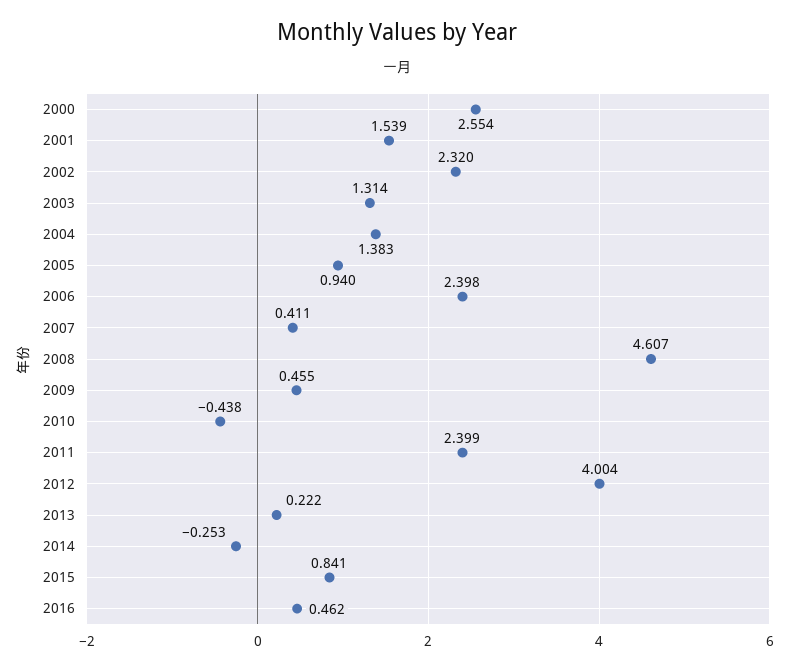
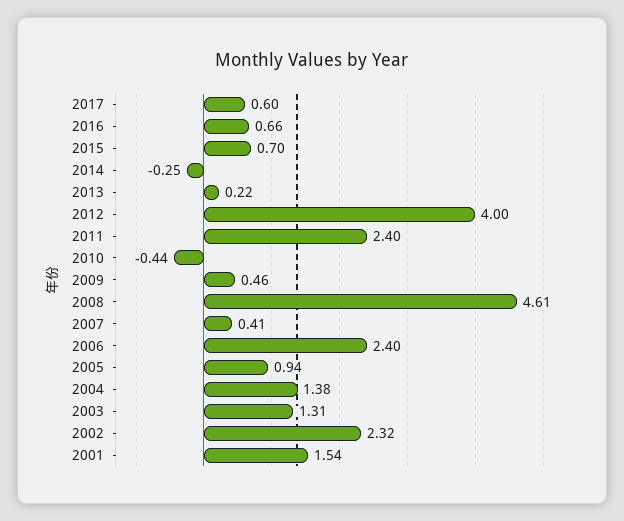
2000: 2.554 -> none
2015: 0.841 -> 0.7
2016: 0.462 -> 0.66
2017: none -> 0.6

